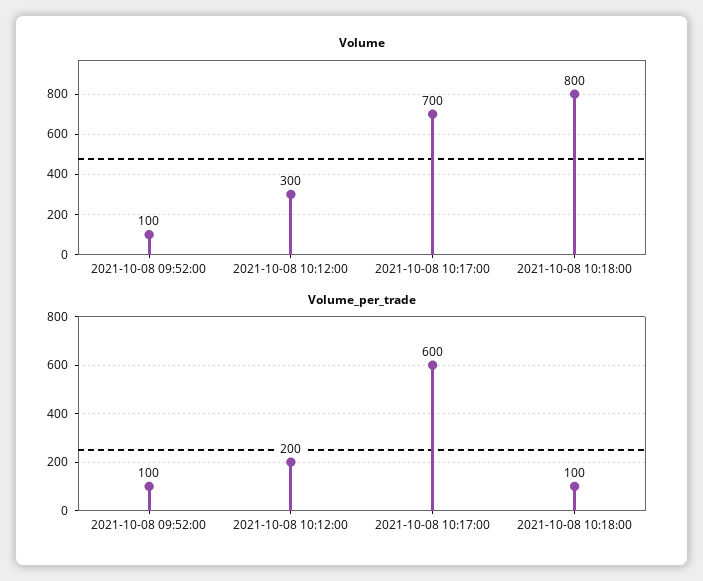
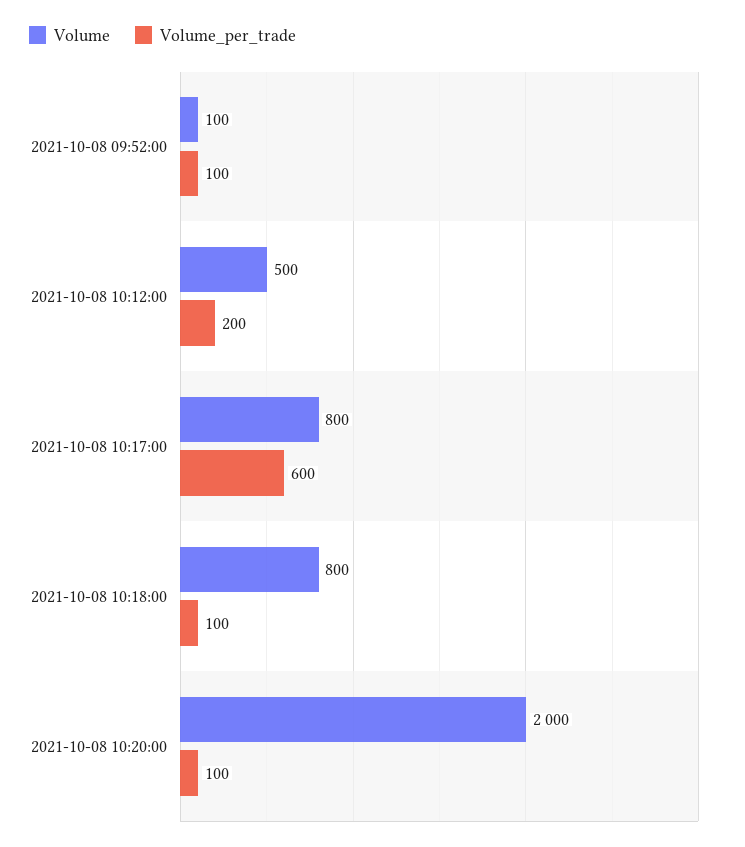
Volume, 2021-10-08 10:12:00: 300 -> 500
Volume, 2021-10-08 10:17:00: 700 -> 800
Volume, 2021-10-08 10:20:00: none -> 2000
Volume_per_trade, 2021-10-08 10:20:00: none -> 100

